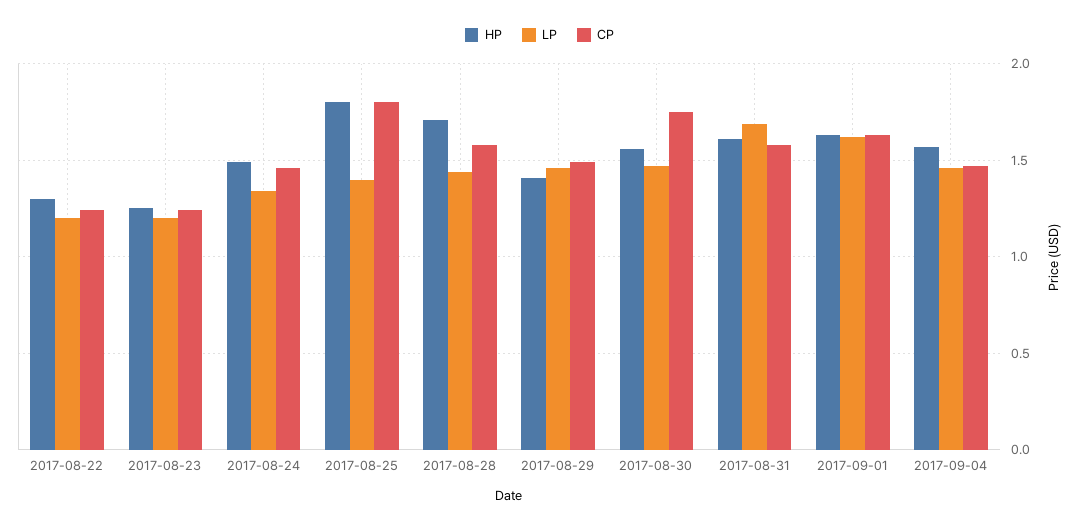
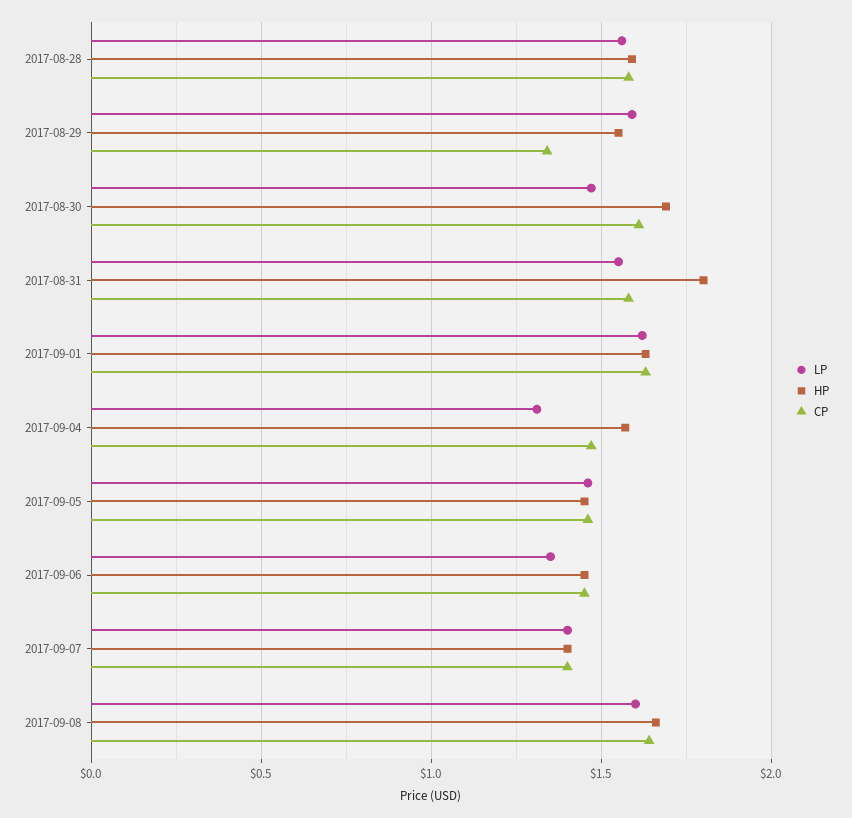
HP, 2017-08-22: 1.3 -> none
LP, 2017-08-22: 1.2 -> none
CP, 2017-08-22: 1.25 -> none
HP, 2017-08-23: 1.25 -> none
LP, 2017-08-23: 1.2 -> none
CP, 2017-08-23: 1.25 -> none
HP, 2017-08-24: 1.5 -> none
LP, 2017-08-24: 1.35 -> none
CP, 2017-08-24: 1.45 -> none
HP, 2017-08-25: 1.8 -> none
LP, 2017-08-25: 1.4 -> none
CP, 2017-08-25: 1.8 -> none
HP, 2017-08-28: 1.7 -> 1.6
LP, 2017-08-28: 1.45 -> 1.55
HP, 2017-08-29: 1.4 -> 1.55
LP, 2017-08-29: 1.45 -> 1.6
CP, 2017-08-29: 1.5 -> 1.35
HP, 2017-08-30: 1.55 -> 1.7
CP, 2017-08-30: 1.75 -> 1.6
HP, 2017-08-31: 1.6 -> 1.8
LP, 2017-08-31: 1.7 -> 1.55
LP, 2017-09-04: 1.45 -> 1.3
LP, 2017-09-05: none -> 1.45
HP, 2017-09-05: none -> 1.45
CP, 2017-09-05: none -> 1.45
LP, 2017-09-06: none -> 1.35
HP, 2017-09-06: none -> 1.45
CP, 2017-09-06: none -> 1.45
LP, 2017-09-07: none -> 1.4
HP, 2017-09-07: none -> 1.4
CP, 2017-09-07: none -> 1.4
LP, 2017-09-08: none -> 1.6
HP, 2017-09-08: none -> 1.65
CP, 2017-09-08: none -> 1.65

